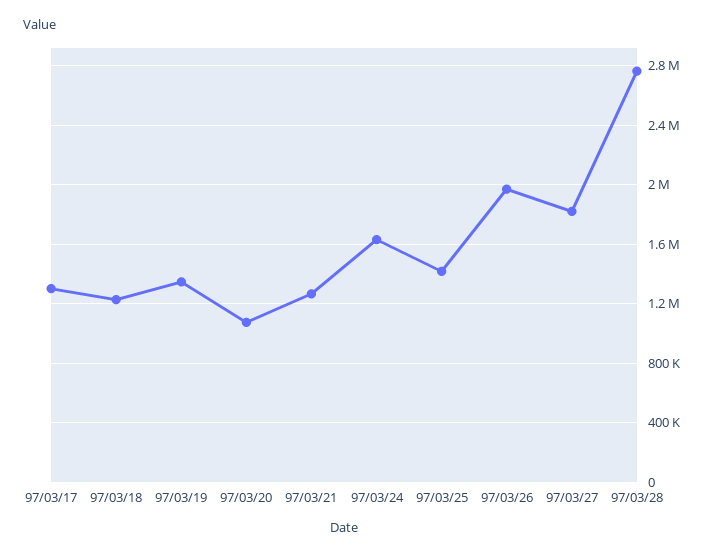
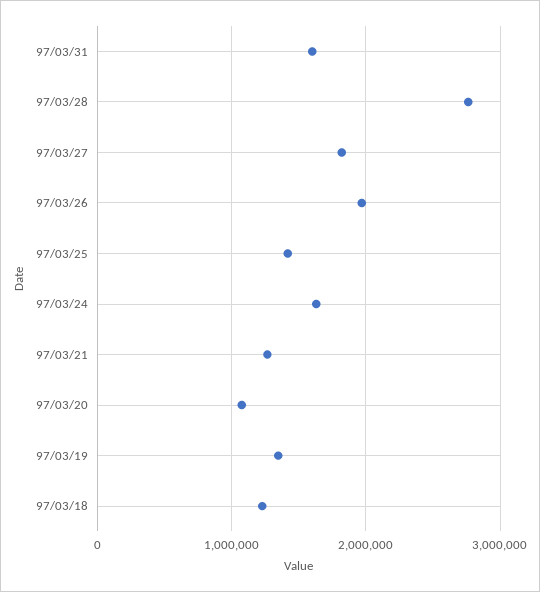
97/03/17: 1300000 -> none
97/03/31: none -> 1600000

